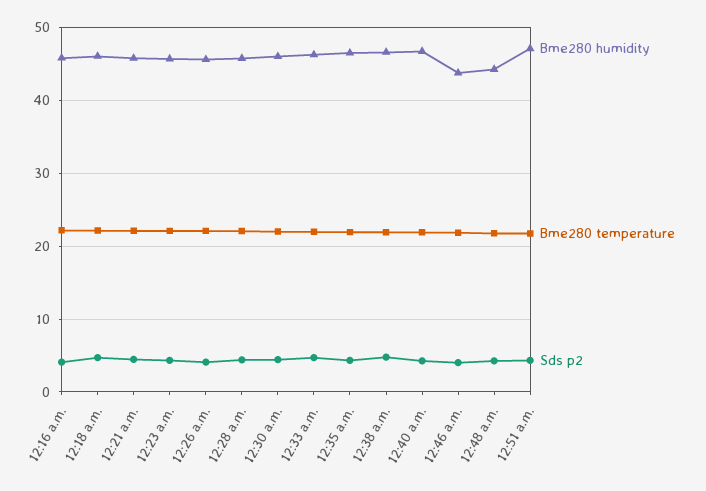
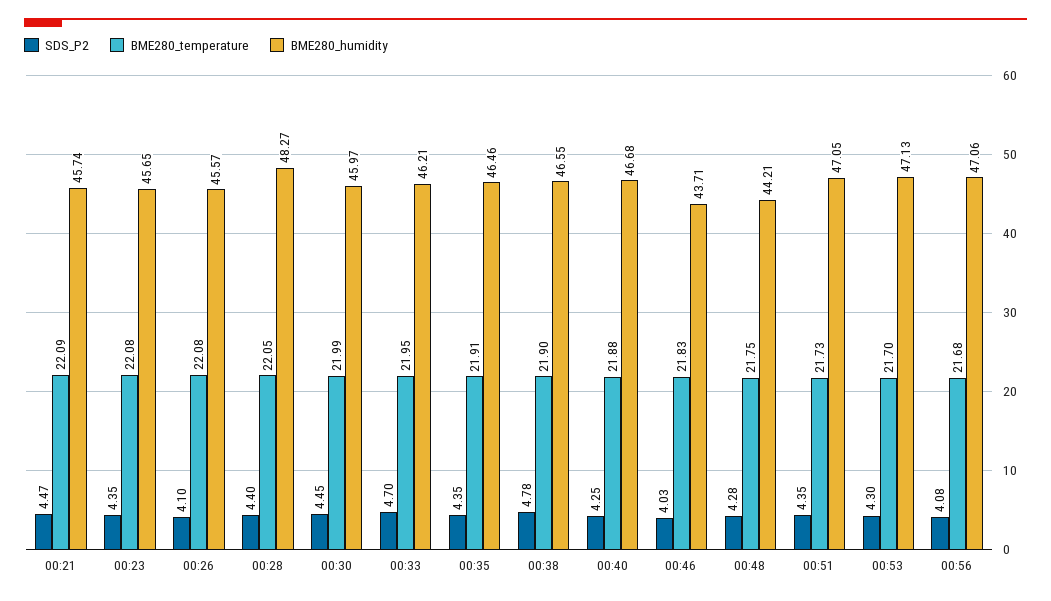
Bme280 humidity, 12:16 a.m.: 46 -> none
Bme280 temperature, 12:16 a.m.: 22 -> none
Sds p2, 12:16 a.m.: 4 -> none
Bme280 humidity, 12:18 a.m.: 46 -> none
Bme280 temperature, 12:18 a.m.: 22 -> none
Sds p2, 12:18 a.m.: 5 -> none
Bme280 humidity, 12:28 a.m.: 46 -> 48.27
Sds p2, 00:53: none -> 4.3
Bme280 temperature, 00:53: none -> 21.7
Bme280 humidity, 00:53: none -> 47.13
Sds p2, 00:56: none -> 4.08
Bme280 temperature, 00:56: none -> 21.68
Bme280 humidity, 00:56: none -> 47.06

